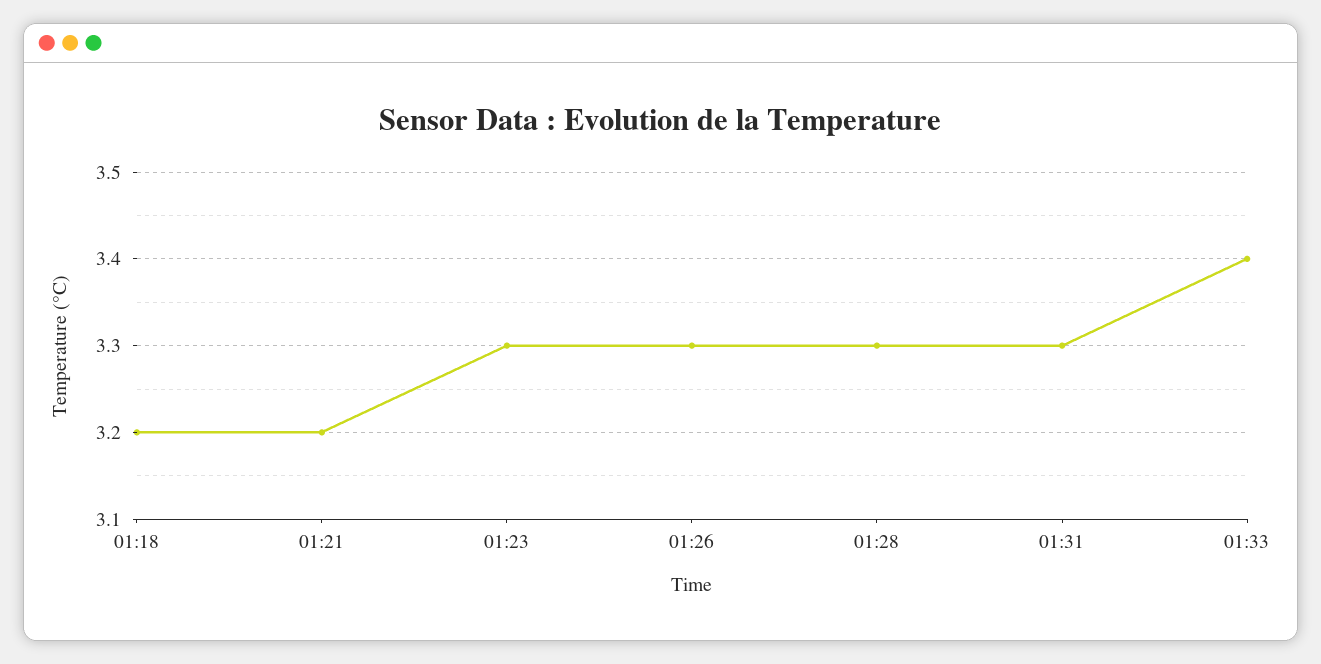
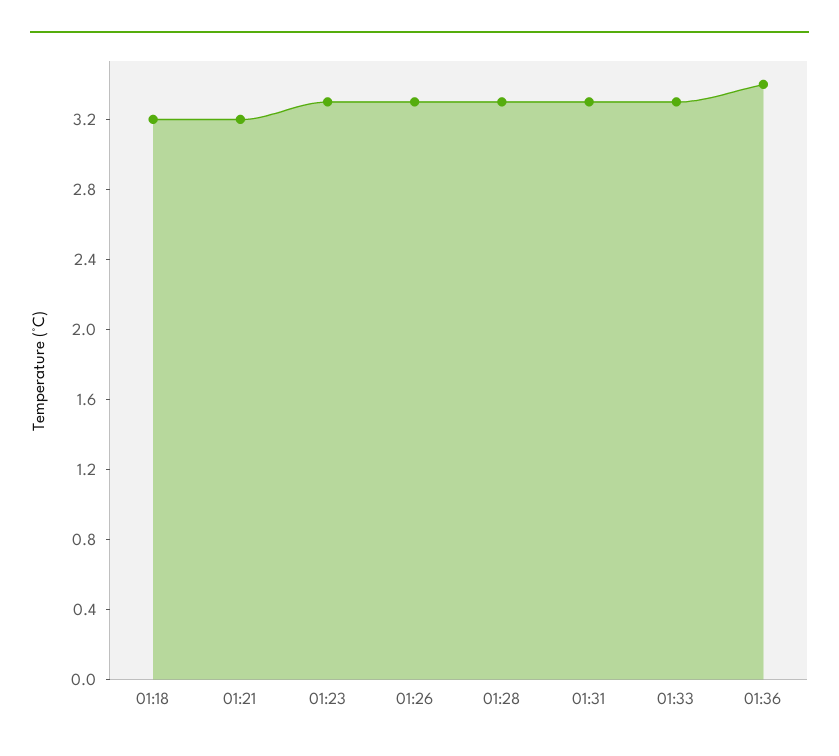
01:33: 3.4 -> 3.3
01:36: none -> 3.4

